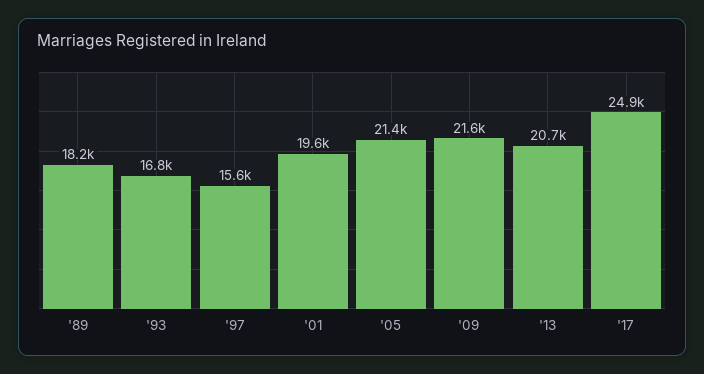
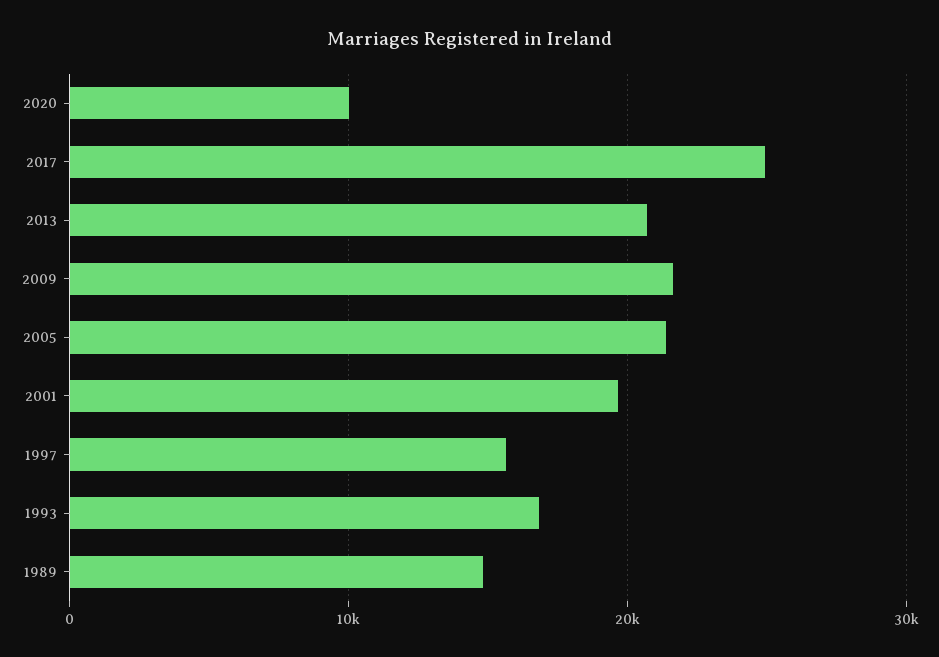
'89: 18200 -> 15000
2020: none -> 10000

